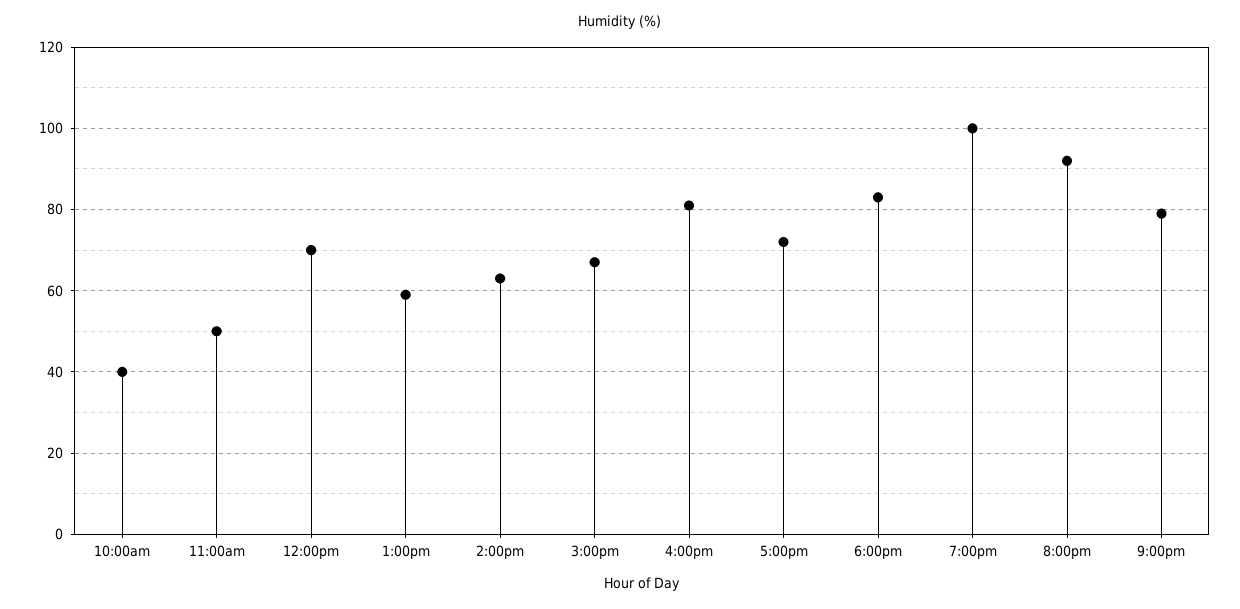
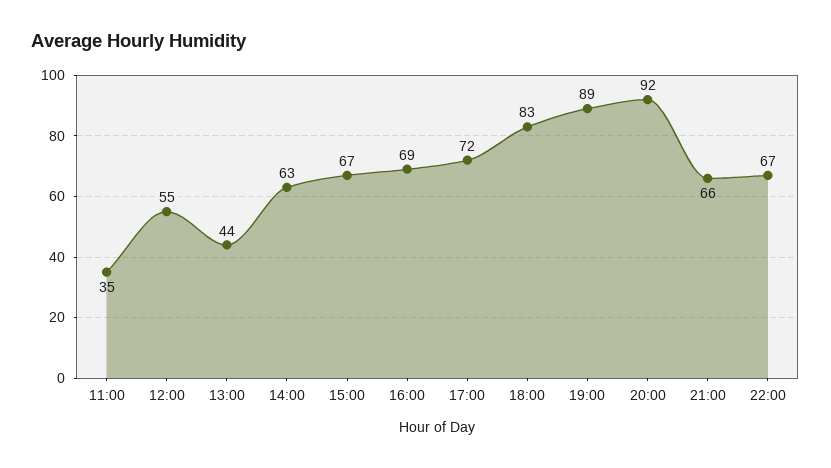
10:00am: 40 -> none
11:00am: 50 -> 35
12:00pm: 70 -> 55
1:00pm: 60 -> 44
4:00pm: 80 -> 69
7:00pm: 100 -> 89
9:00pm: 80 -> 66
22:00: none -> 67

